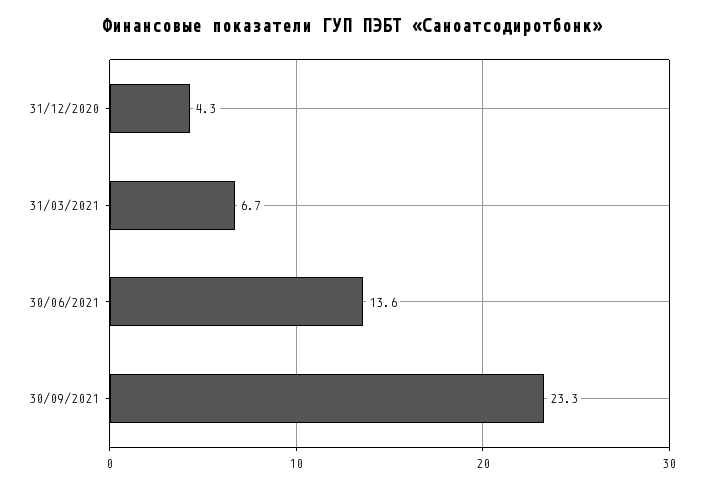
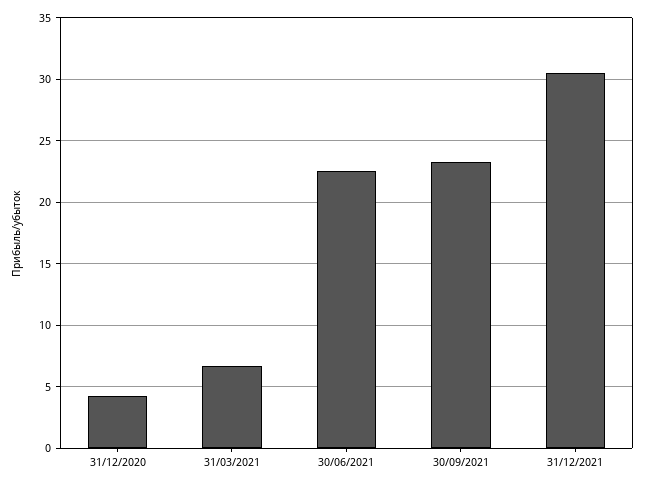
30/06/2021: 13.6 -> 22.5
31/12/2021: none -> 30.5

